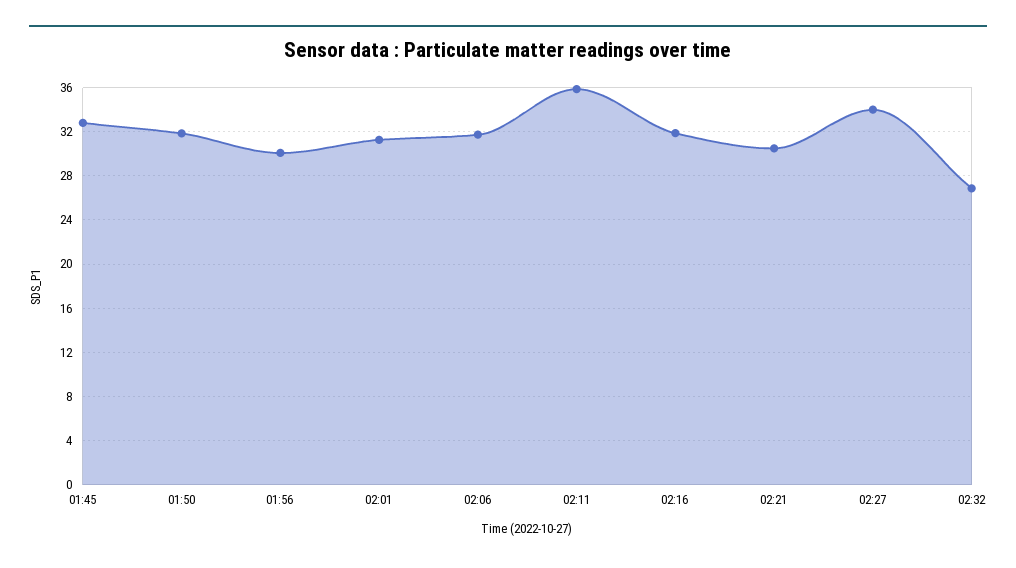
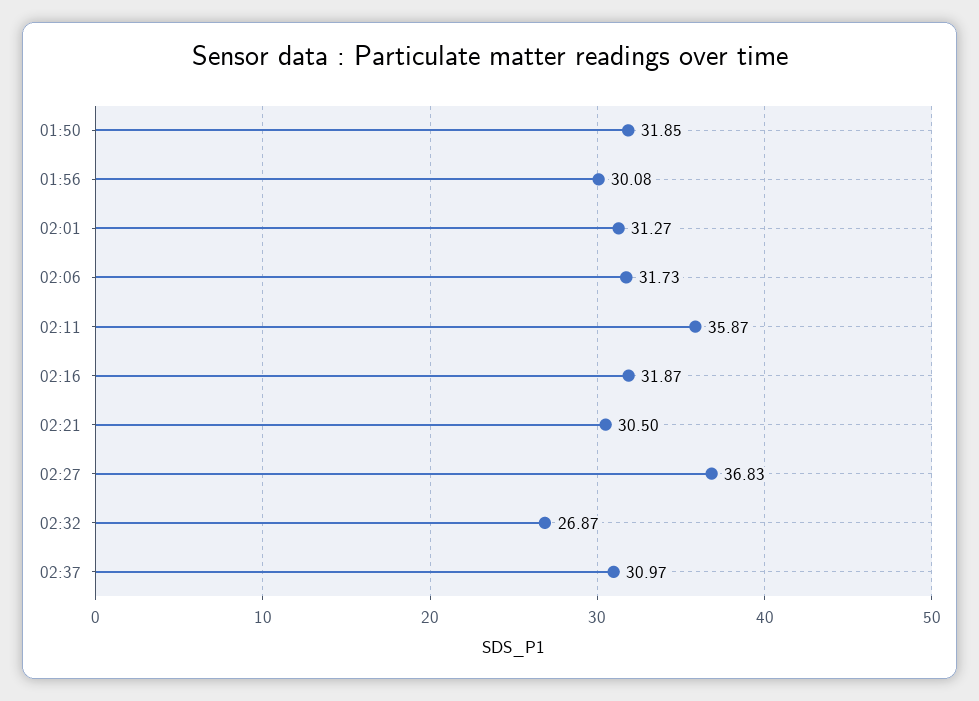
01:45: 33 -> none
02:27: 34 -> 36.83
02:37: none -> 30.97

